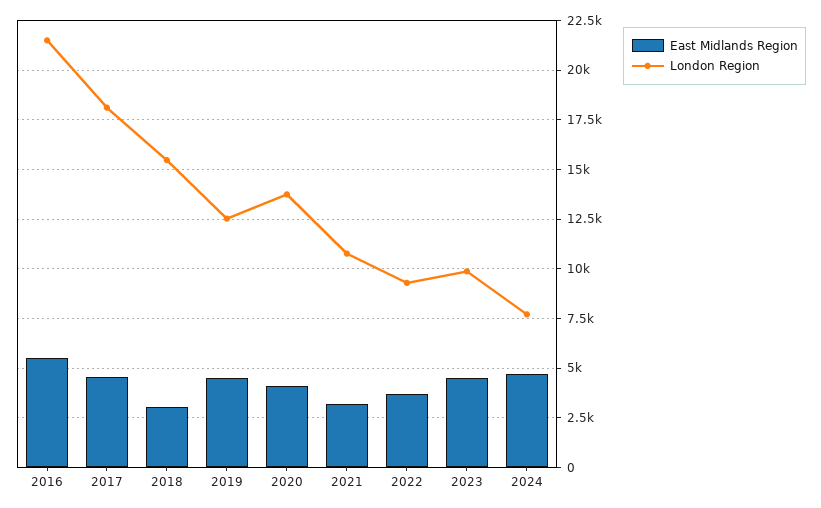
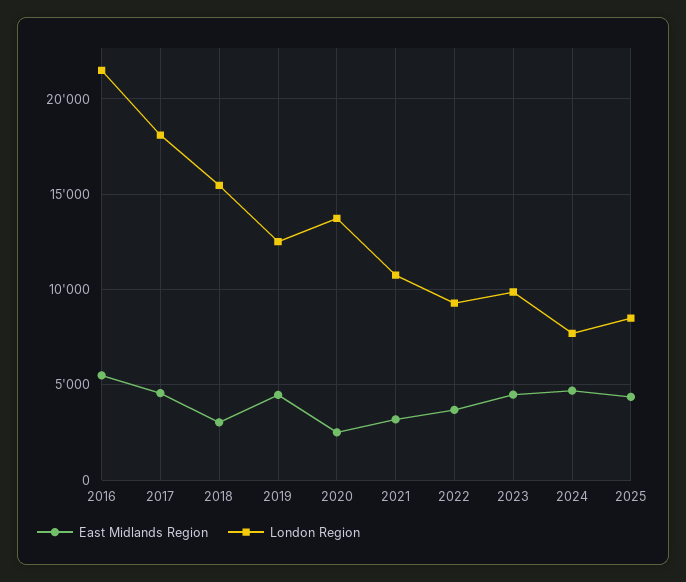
East Midlands Region, 2020: 4000 -> 2500
East Midlands Region, 2025: none -> 4500
London Region, 2025: none -> 8500

